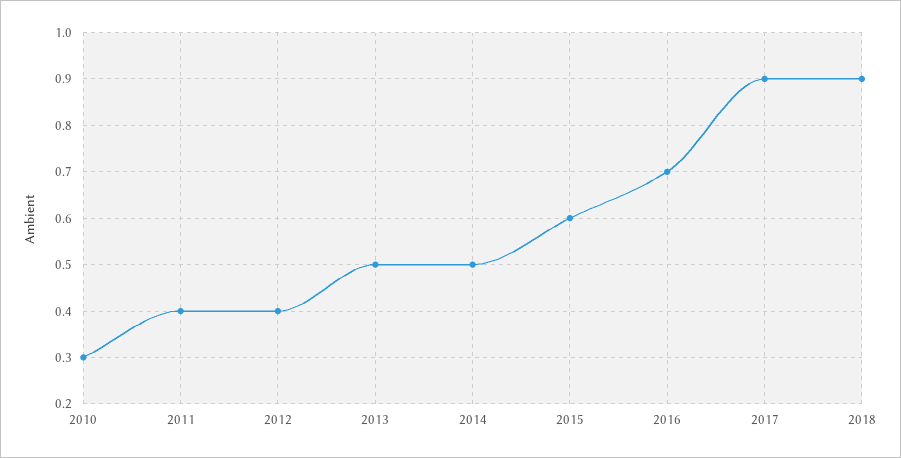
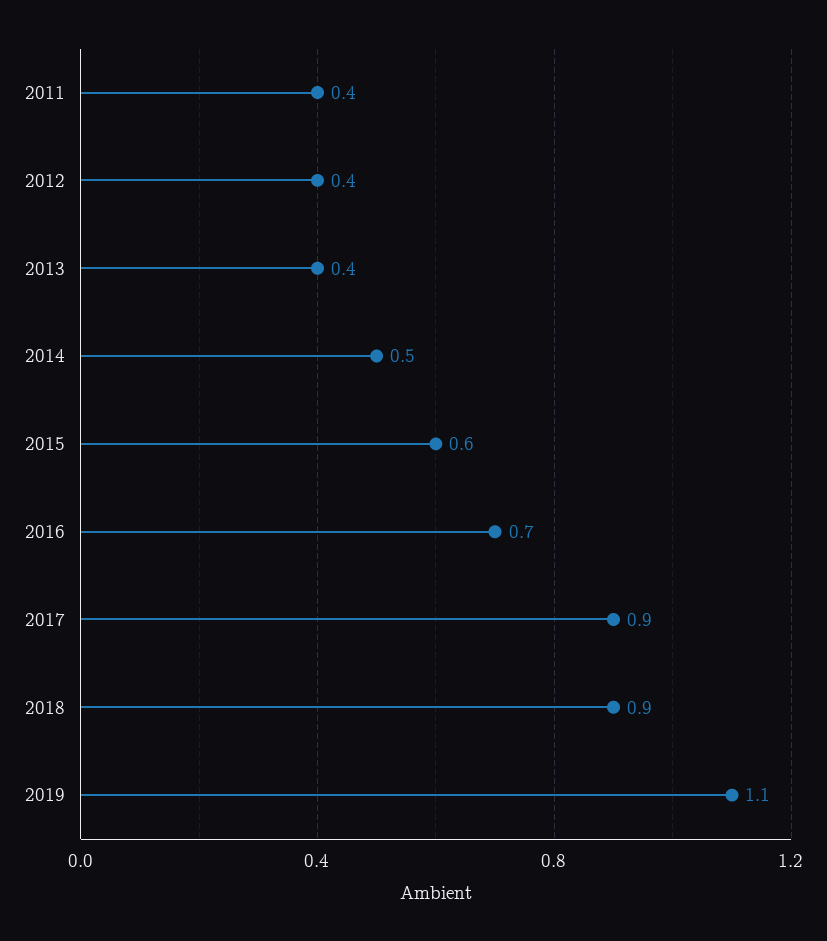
2010: 0.3 -> none
2013: 0.5 -> 0.4
2019: none -> 1.1

